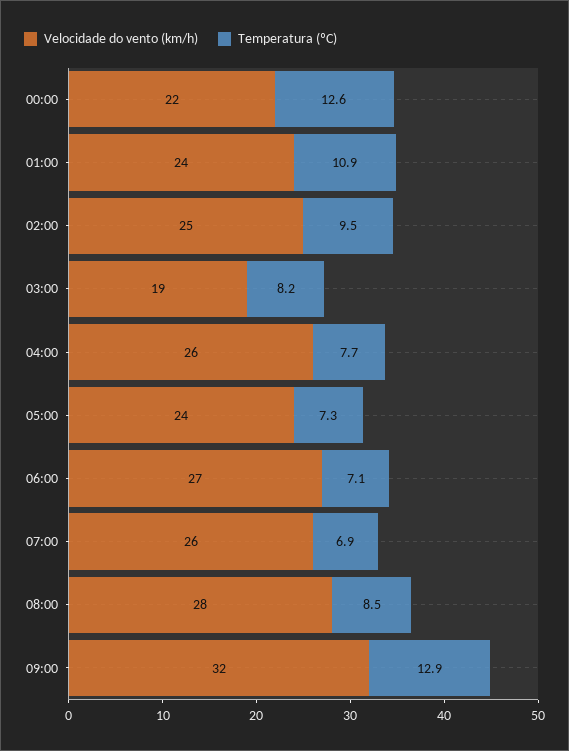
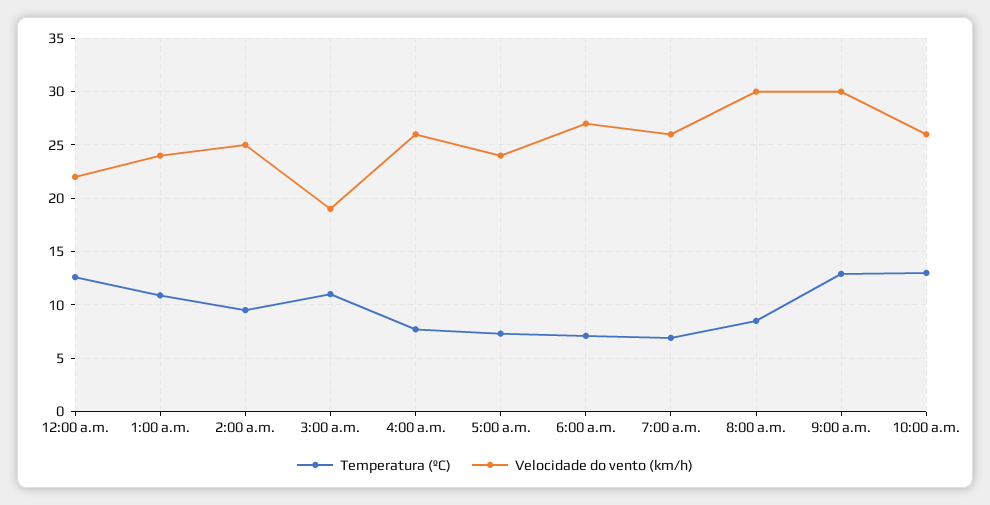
Temperatura (ºC), 03:00: 8.2 -> 11
Velocidade do vento (km/h), 08:00: 28 -> 30
Velocidade do vento (km/h), 09:00: 32 -> 30
Temperatura (ºC), 10:00 a.m.: none -> 13
Velocidade do vento (km/h), 10:00 a.m.: none -> 26

